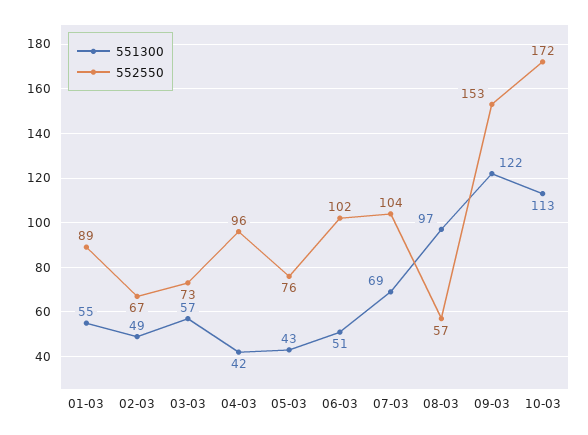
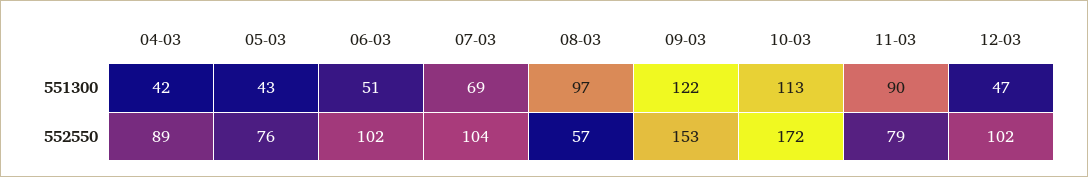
551300, 01-03: 55 -> none
552550, 01-03: 89 -> none
551300, 02-03: 49 -> none
552550, 02-03: 67 -> none
551300, 03-03: 57 -> none
552550, 03-03: 73 -> none
552550, 04-03: 96 -> 89
551300, 11-03: none -> 90
551300, 12-03: none -> 47
552550, 11-03: none -> 79
552550, 12-03: none -> 102

